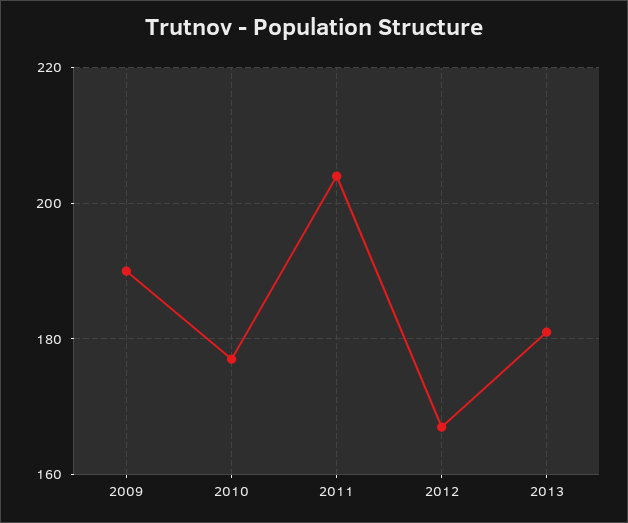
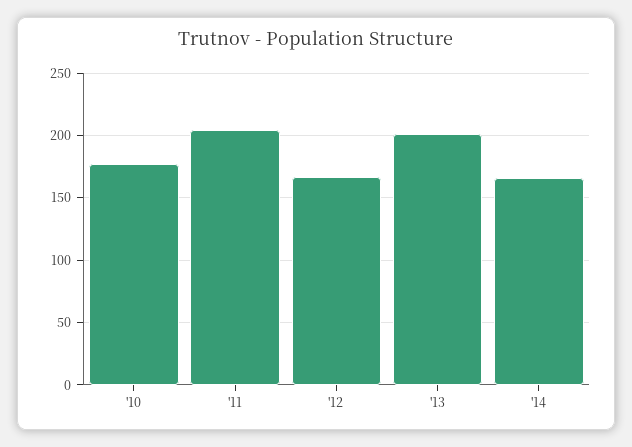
2009: 190 -> none
2013: 180 -> 200
'14: none -> 165

